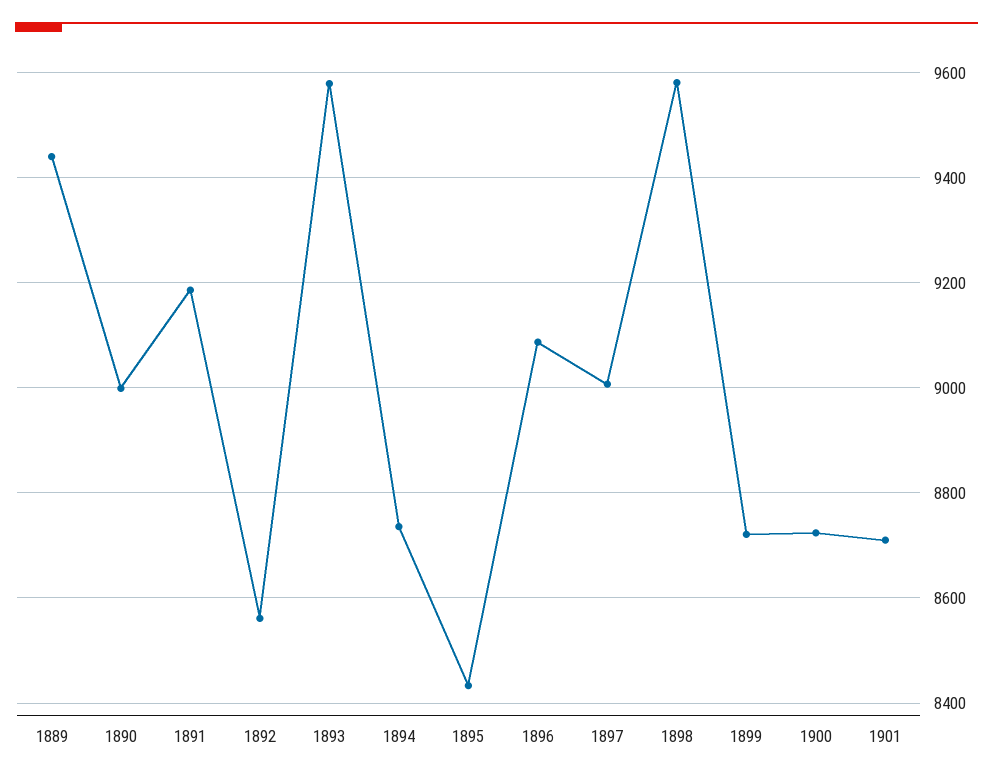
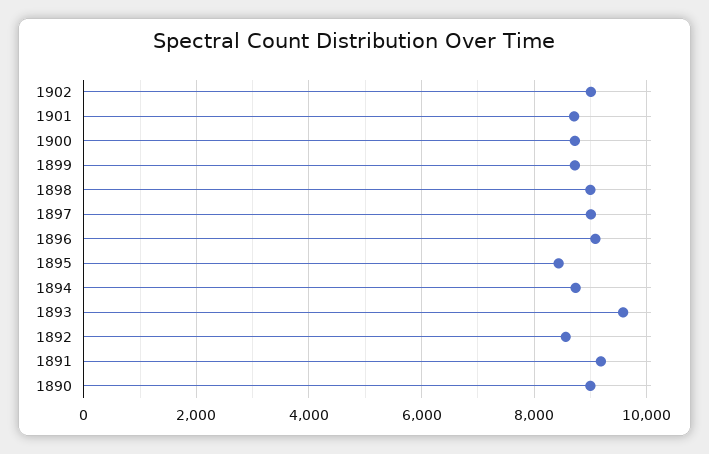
1889: 9440 -> none
1898: 9580 -> 9000
1902: none -> 9000

